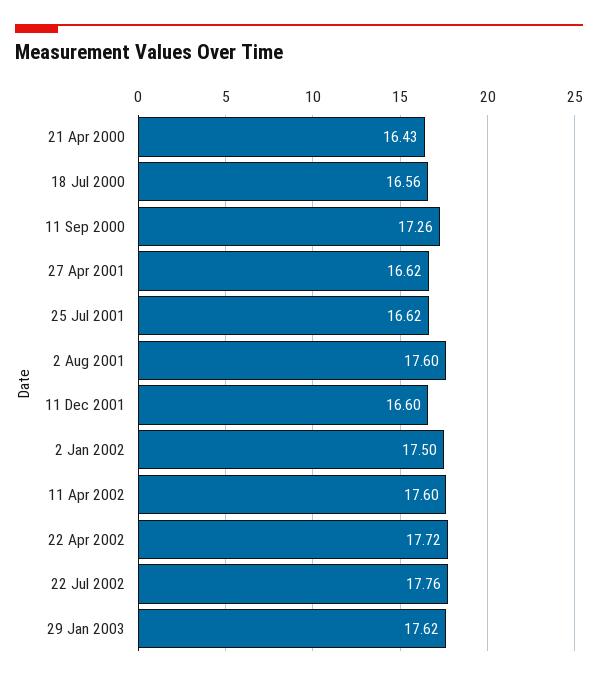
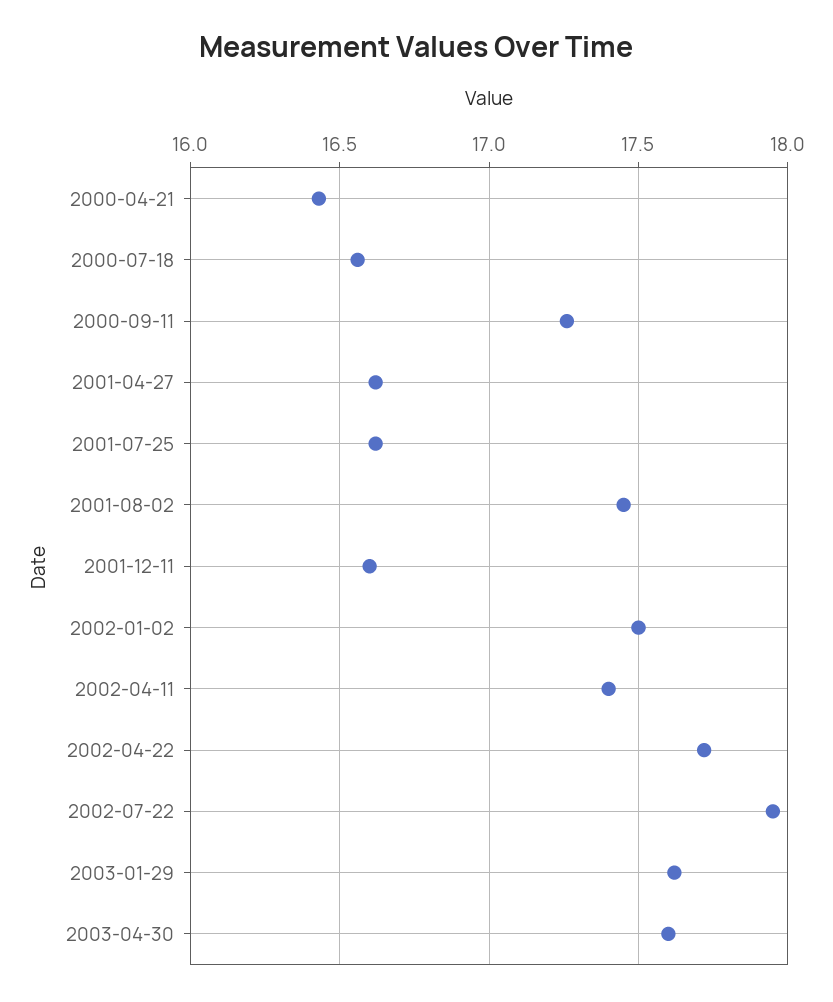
2 Aug 2001: 17.6 -> 17.45
11 Apr 2002: 17.6 -> 17.4
22 Jul 2002: 17.76 -> 17.95
2003-04-30: none -> 17.6

